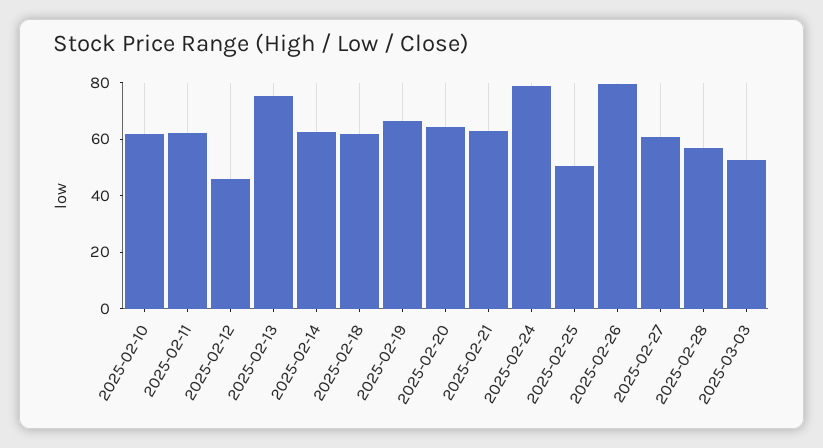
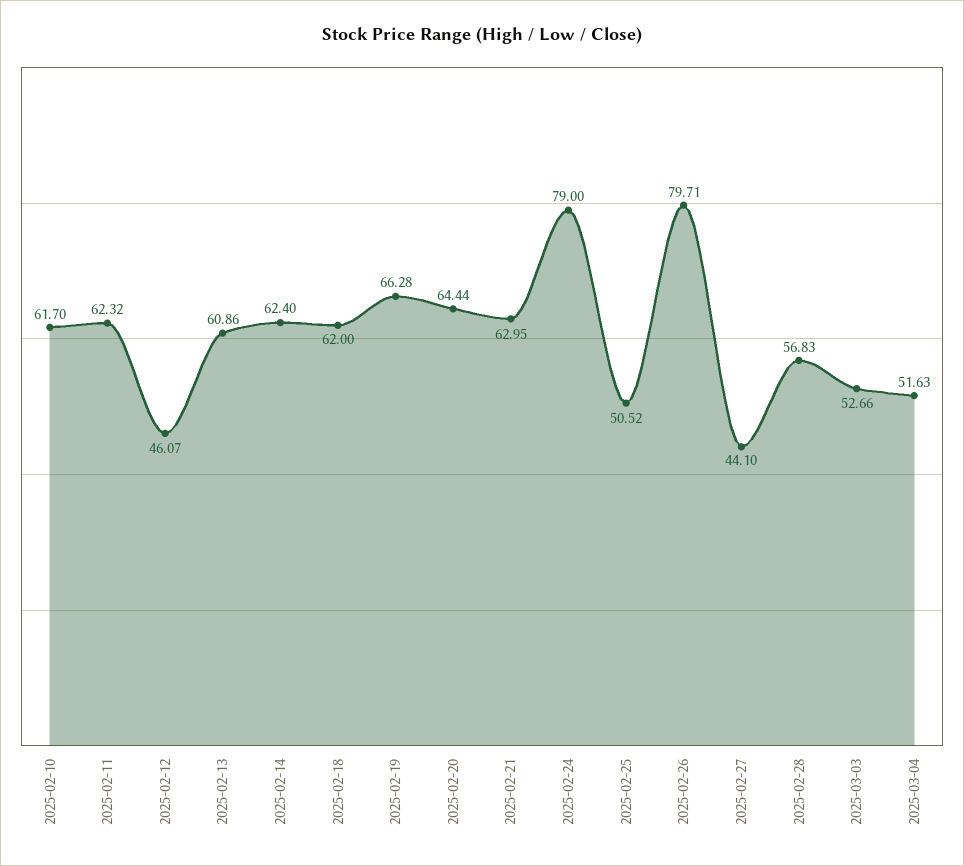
2025-02-13: 75 -> 60.86
2025-02-27: 60 -> 44.1
2025-03-04: none -> 51.63

